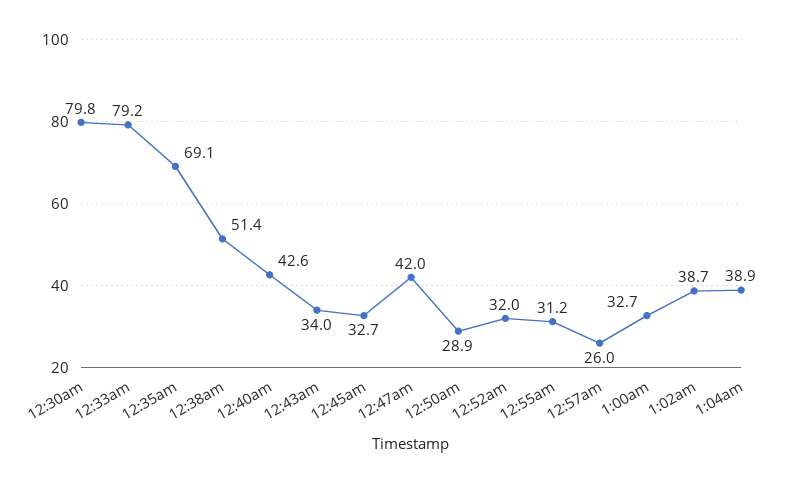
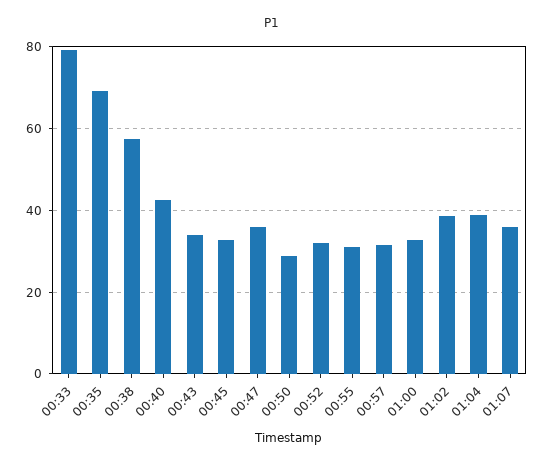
12:30am: 79.8 -> none
12:38am: 51.4 -> 58
12:47am: 42 -> 36
12:57am: 26 -> 32
01:07: none -> 36

